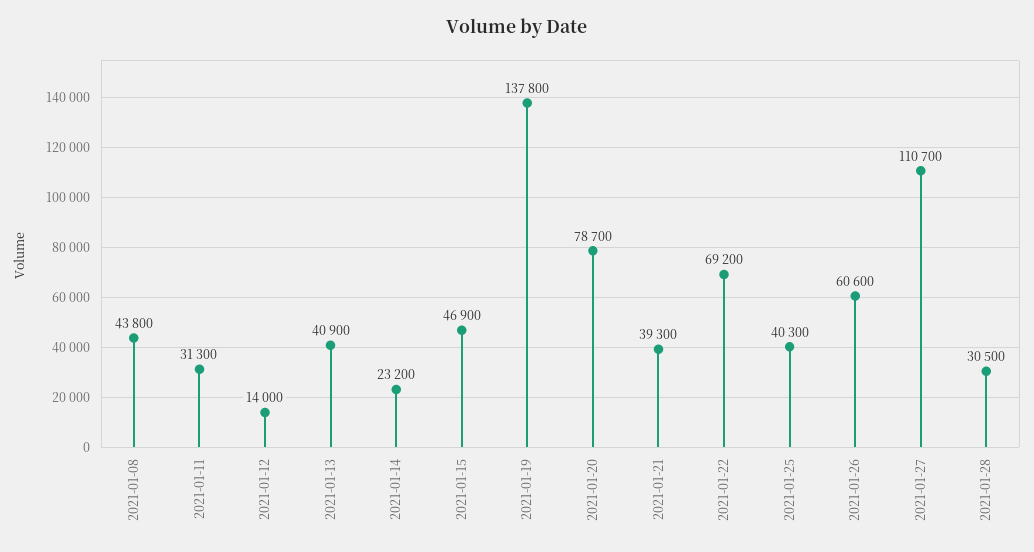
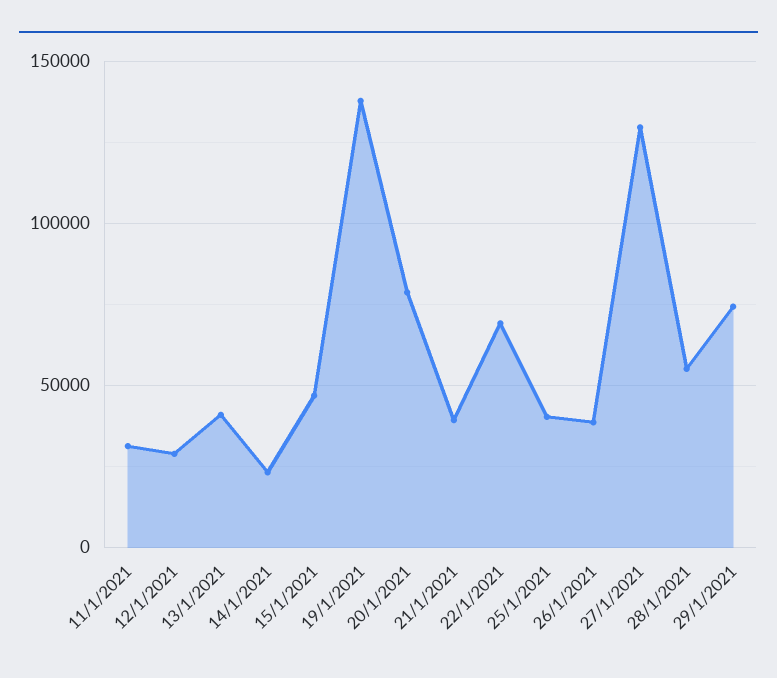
2021-01-08: 43800 -> none
2021-01-12: 14000 -> 30000
2021-01-26: 60600 -> 40000
2021-01-27: 110700 -> 130000
2021-01-28: 30500 -> 55000
29/1/2021: none -> 75000

